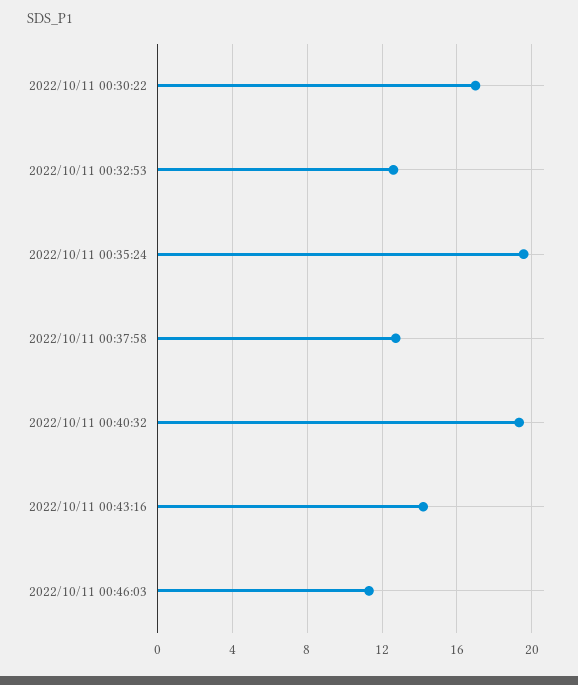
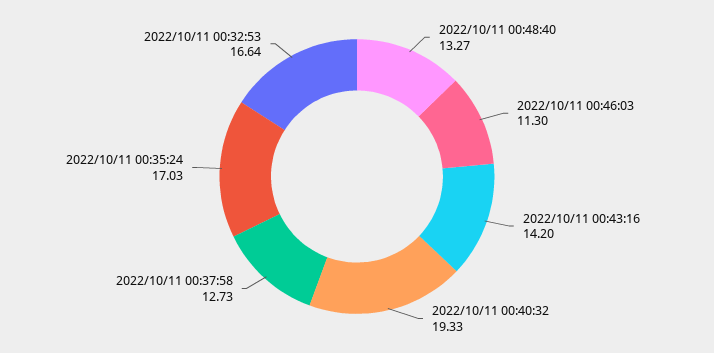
2022/10/11 00:30:22: 17 -> none
2022/10/11 00:32:53: 12.5 -> 16.64
2022/10/11 00:35:24: 19.5 -> 17.03
2022/10/11 00:48:40: none -> 13.27

